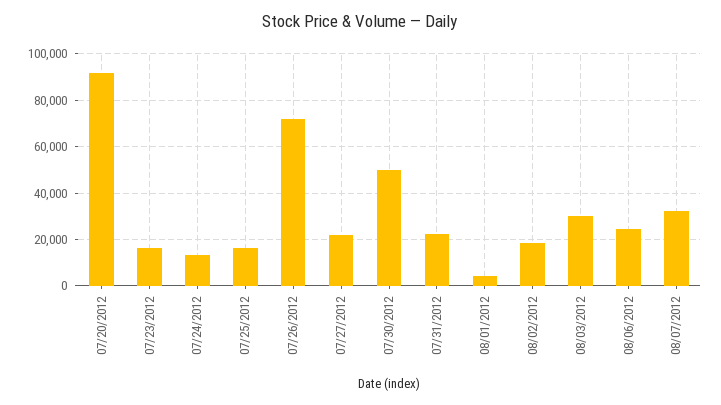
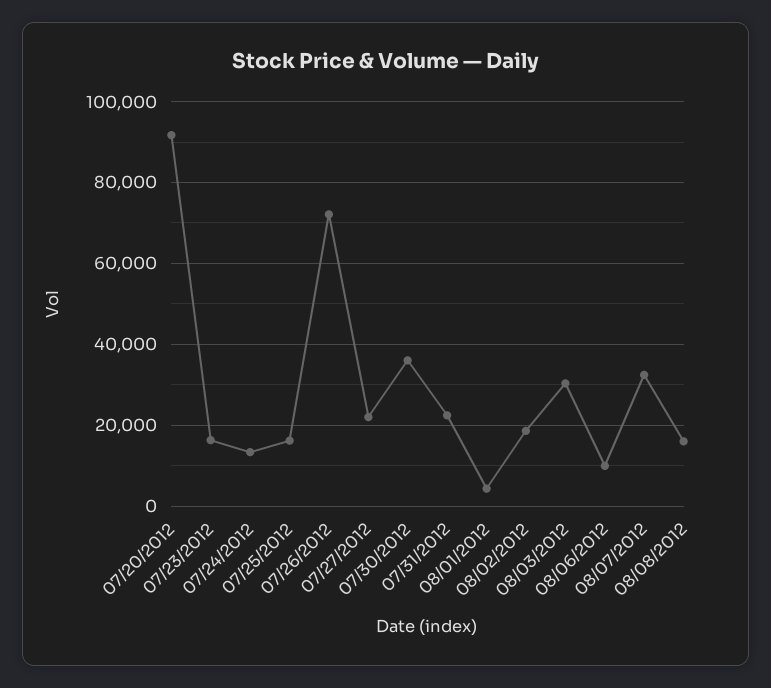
07/30/2012: 50000 -> 36000
08/06/2012: 25000 -> 10000
08/08/2012: none -> 16000

